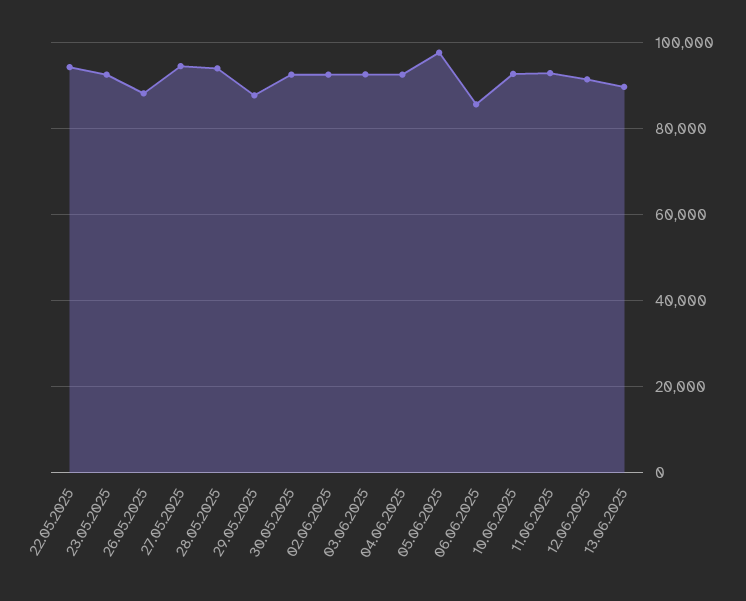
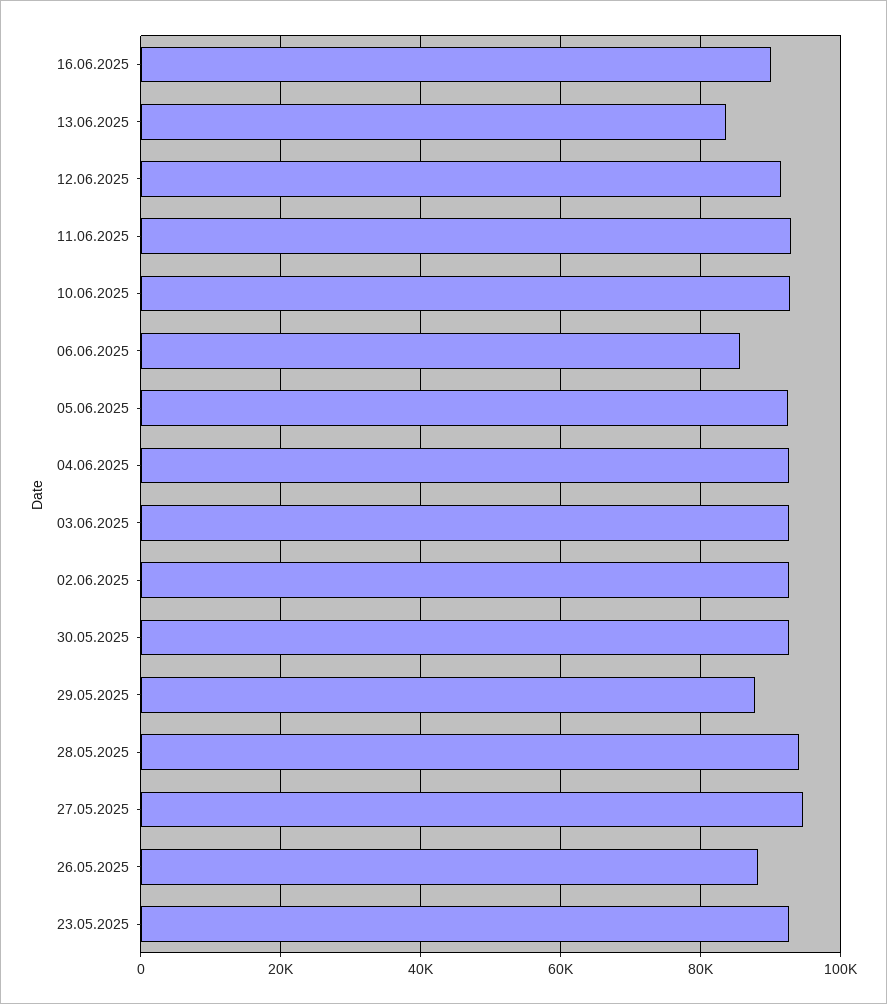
22.05.2025: 94000 -> none
05.06.2025: 98000 -> 92000
13.06.2025: 90000 -> 84000
16.06.2025: none -> 90000

